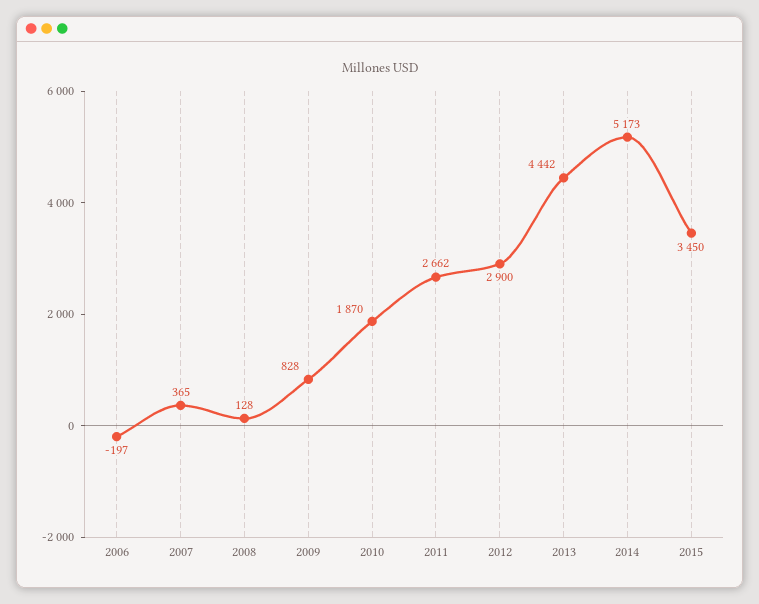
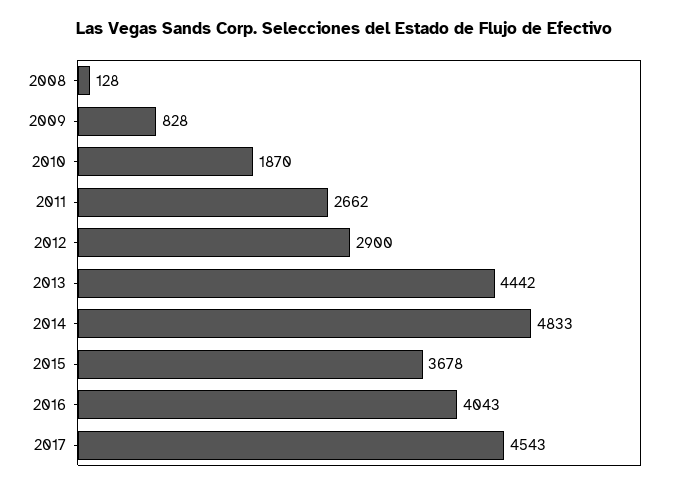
2006: -197 -> none
2007: 365 -> none
2014: 5173 -> 4833
2015: 3450 -> 3678
2016: none -> 4043
2017: none -> 4543

